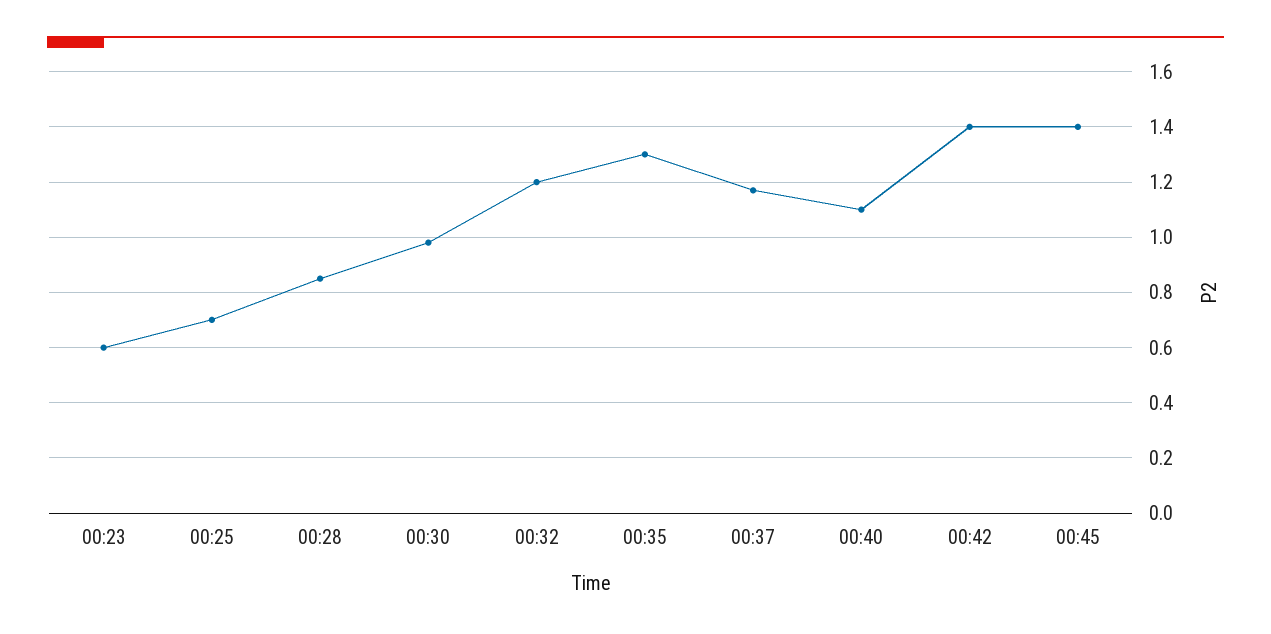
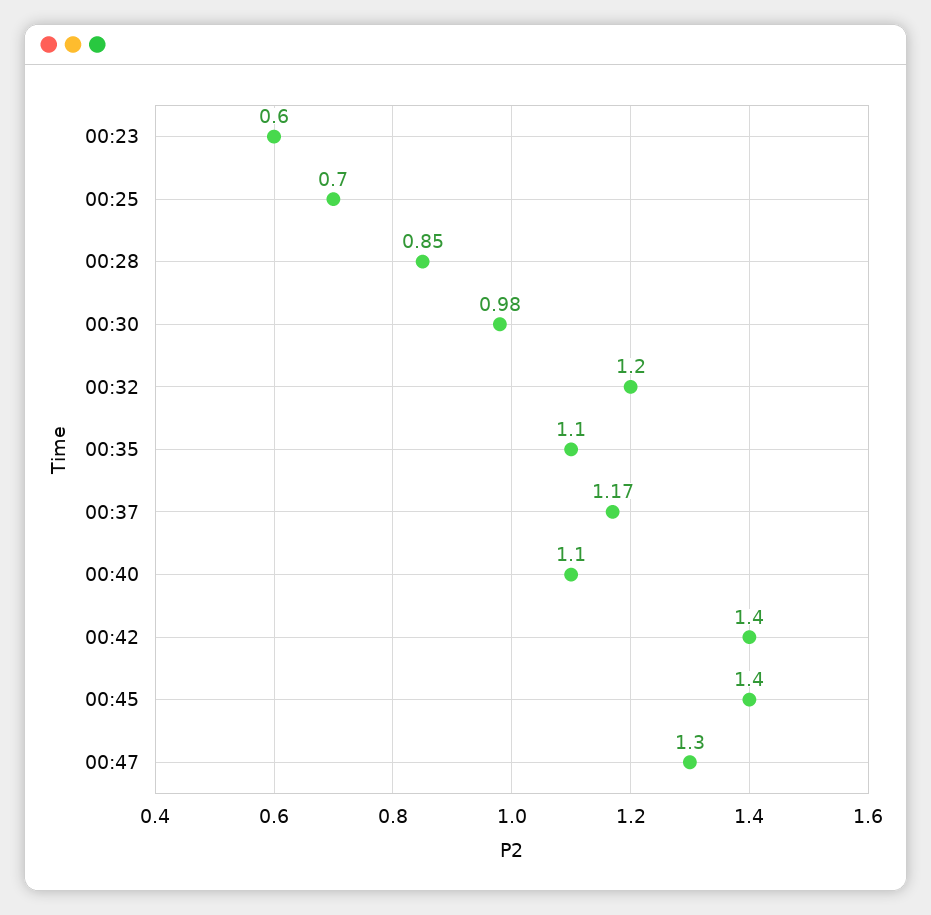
00:35: 1.3 -> 1.1
00:47: none -> 1.3

